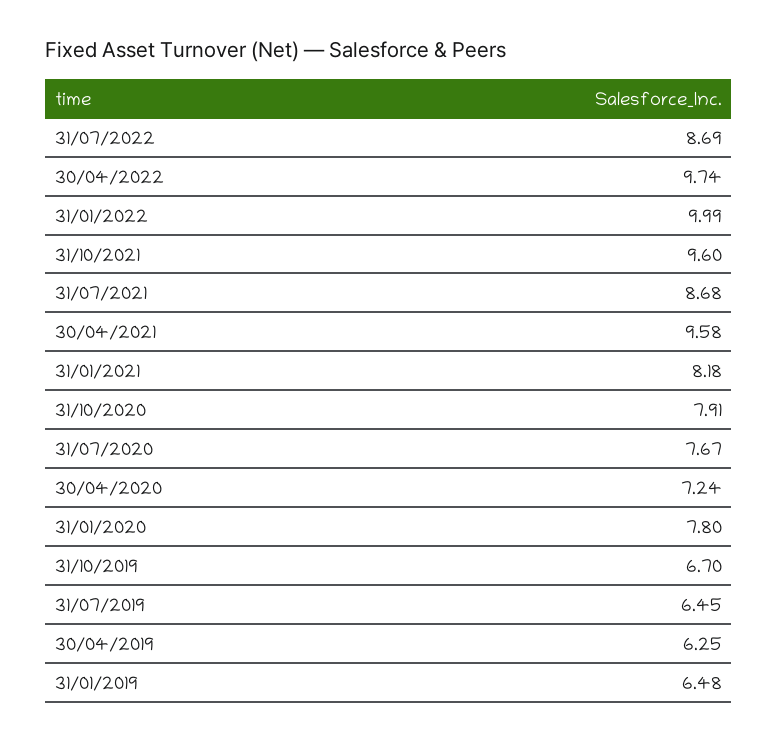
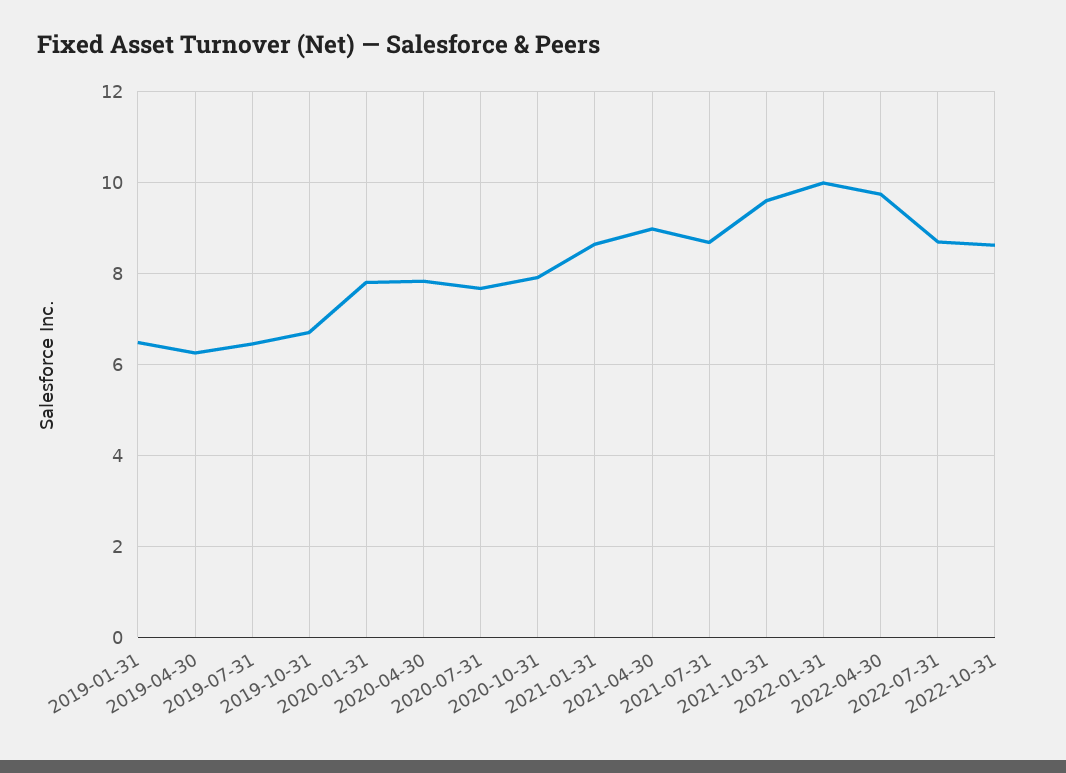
30/04/2021: 9.58 -> 9
31/01/2021: 8.18 -> 8.6
30/04/2020: 7.24 -> 7.8
2022-10-31: none -> 8.6

